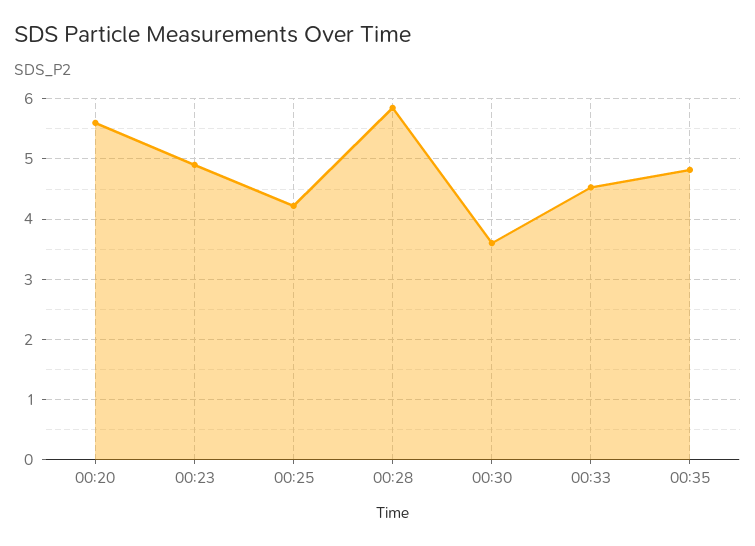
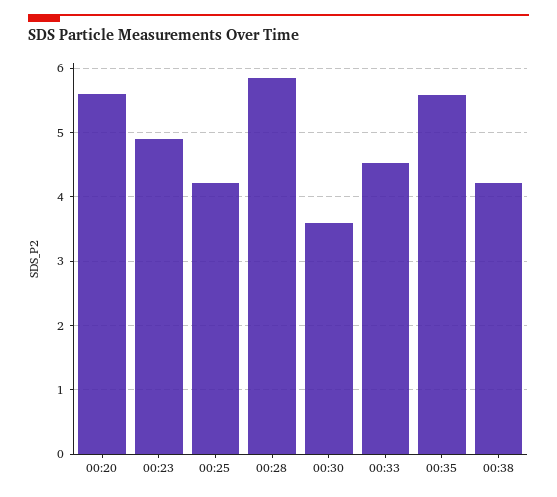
00:35: 4.8 -> 5.6
00:38: none -> 4.2

